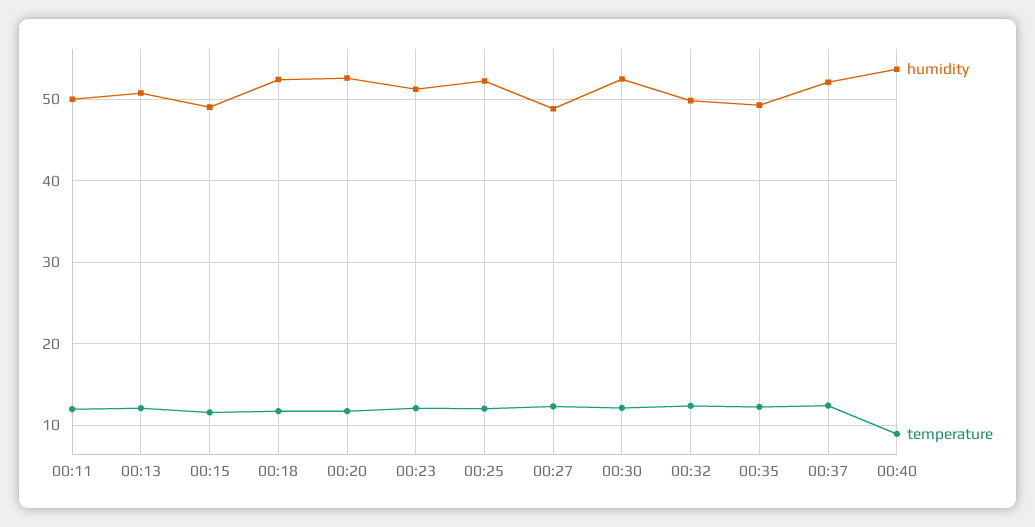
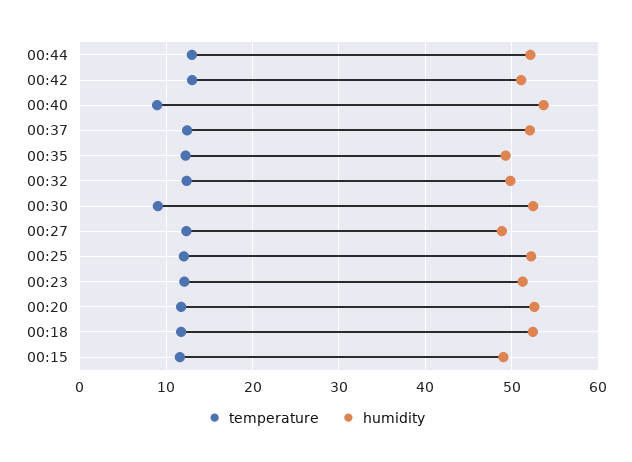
humidity, 00:11: 50 -> none
temperature, 00:11: 12 -> none
humidity, 00:13: 51 -> none
temperature, 00:13: 12 -> none
temperature, 00:30: 12 -> 9
temperature, 00:44: none -> 13
humidity, 00:44: none -> 52
temperature, 00:42: none -> 13
humidity, 00:42: none -> 51

